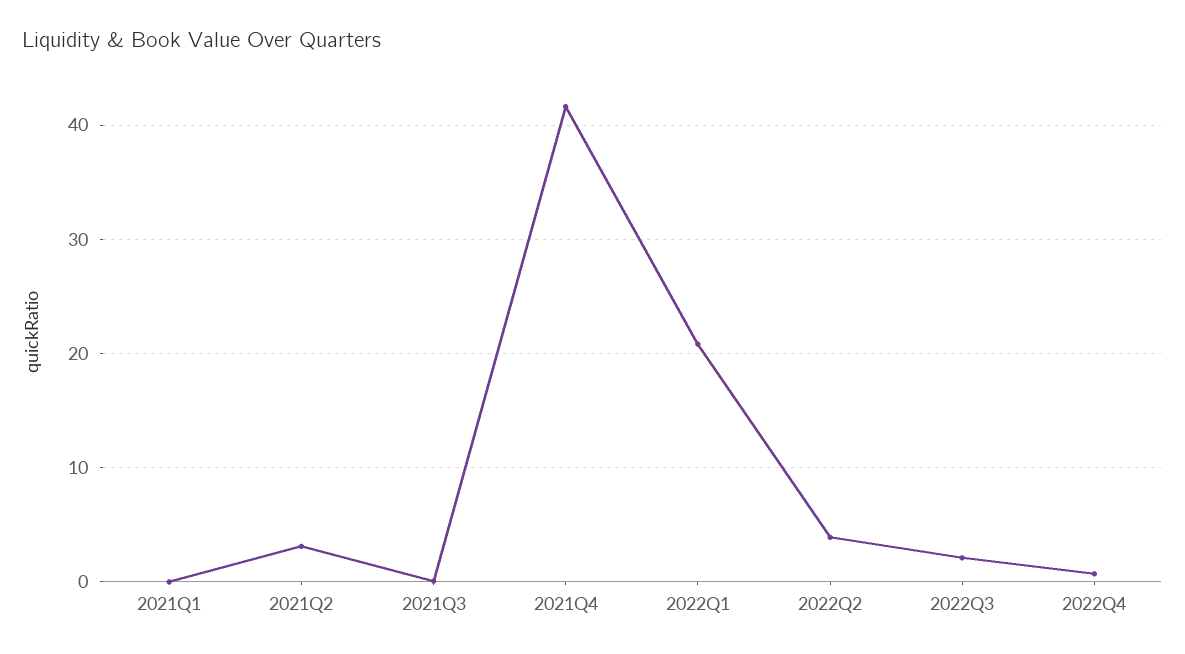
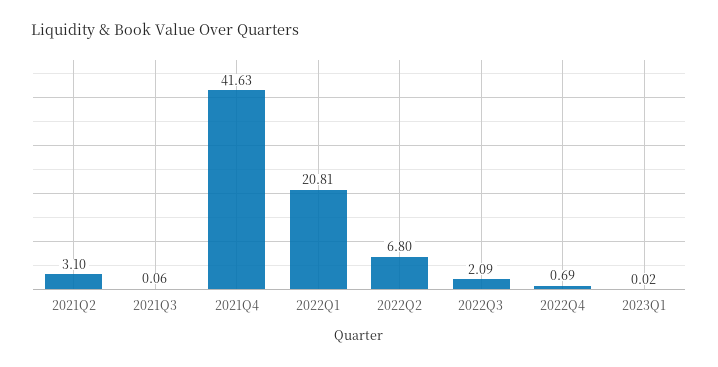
2021Q1: 0 -> none
2022Q2: 4 -> 6.8
2023Q1: none -> 0.02

